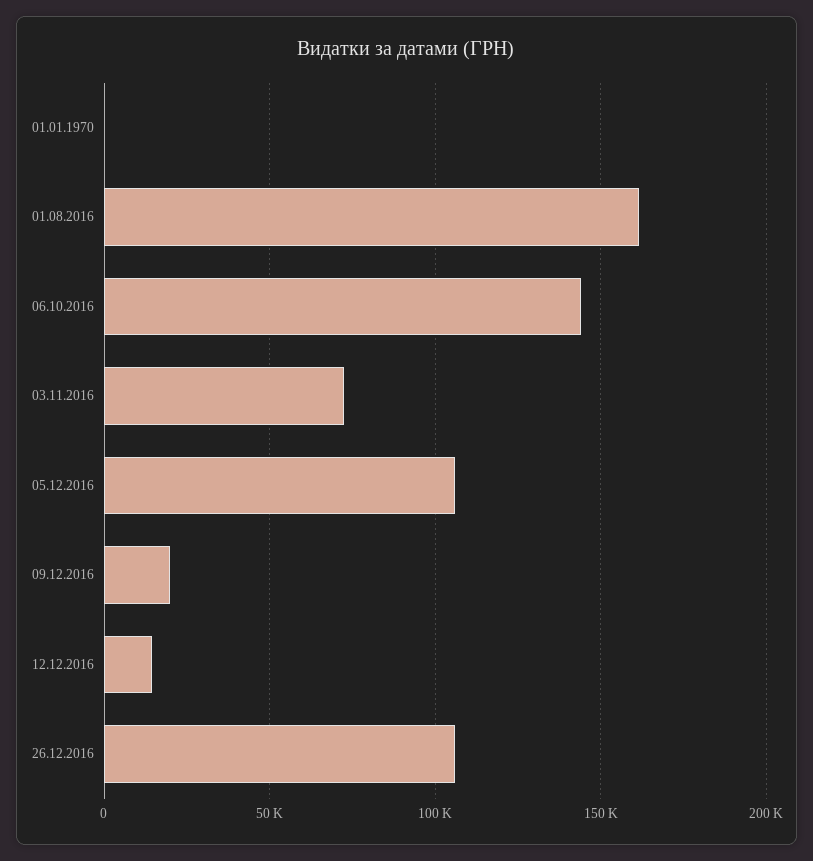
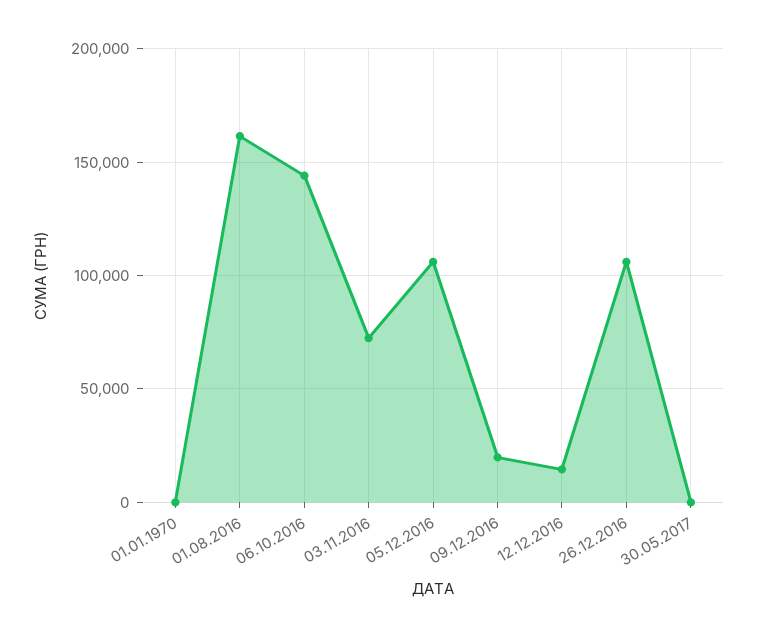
30.05.2017: none -> 0

